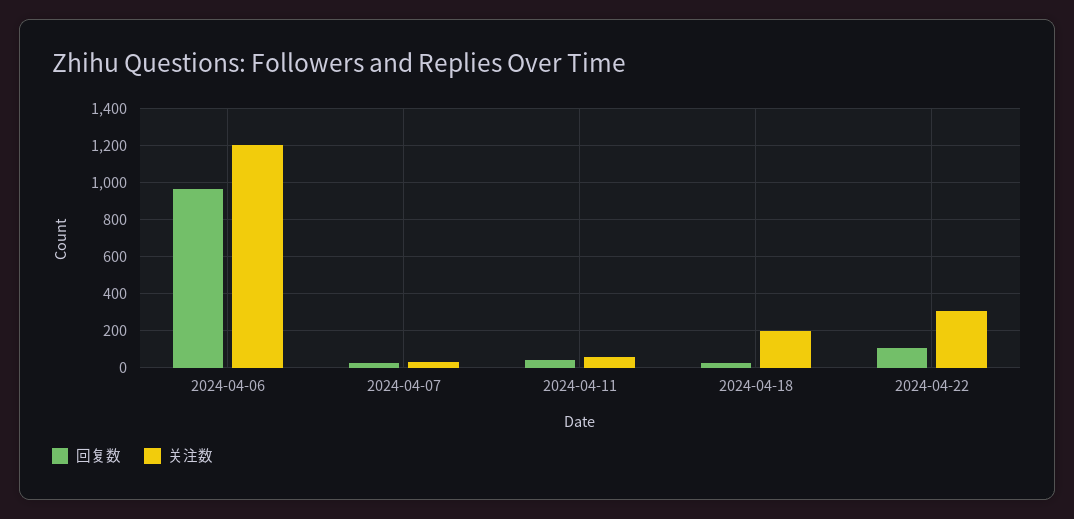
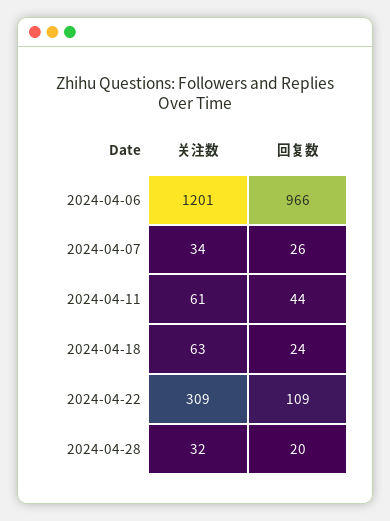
关注数, 2024-04-18: 200 -> 63
关注数, 2024-04-28: none -> 32
回复数, 2024-04-28: none -> 20

